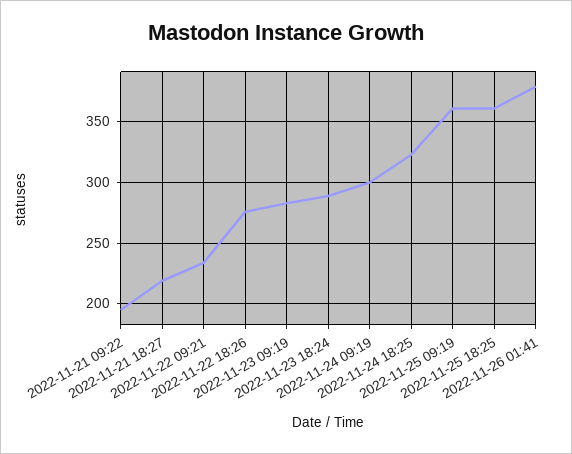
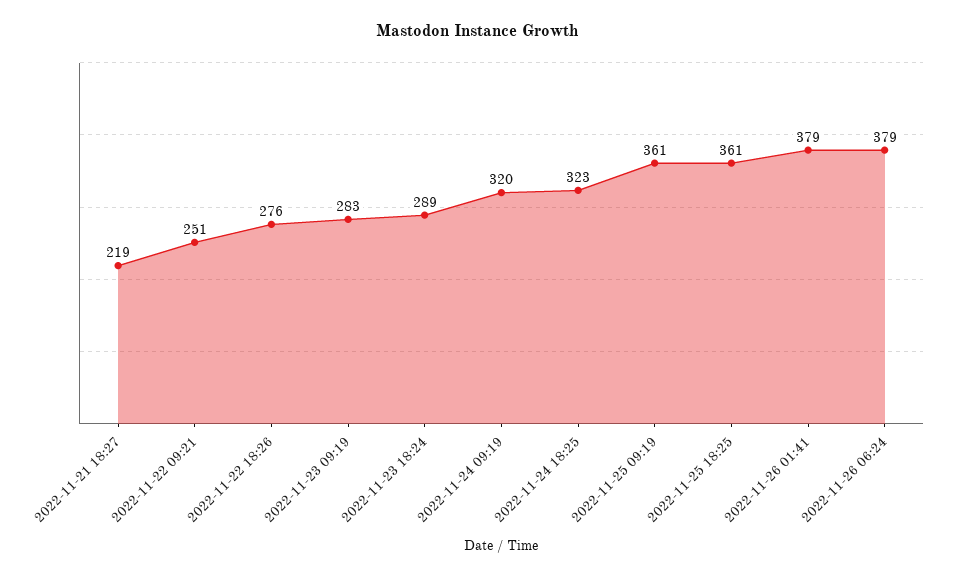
2022-11-21 09:22: 195 -> none
2022-11-22 09:21: 235 -> 251
2022-11-24 09:19: 300 -> 320
2022-11-26 06:24: none -> 379

